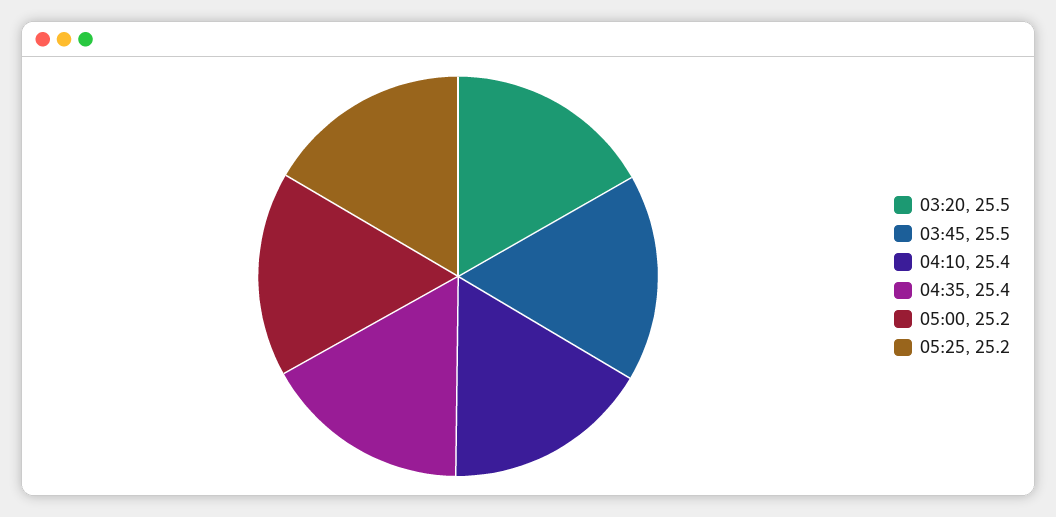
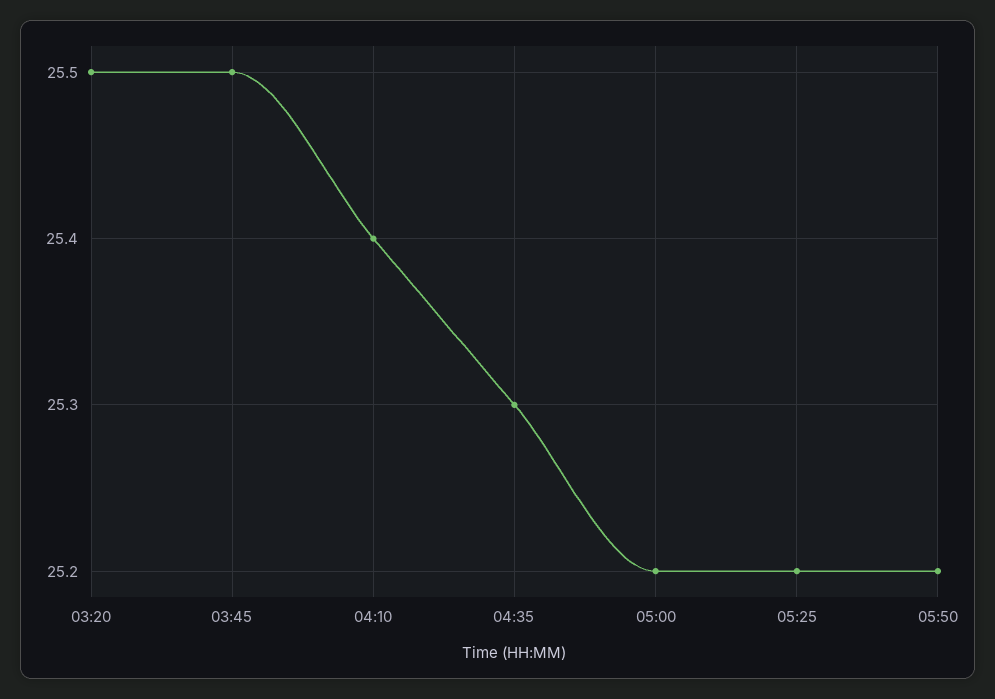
04:35: 25.4 -> 25.3
05:50: none -> 25.2

